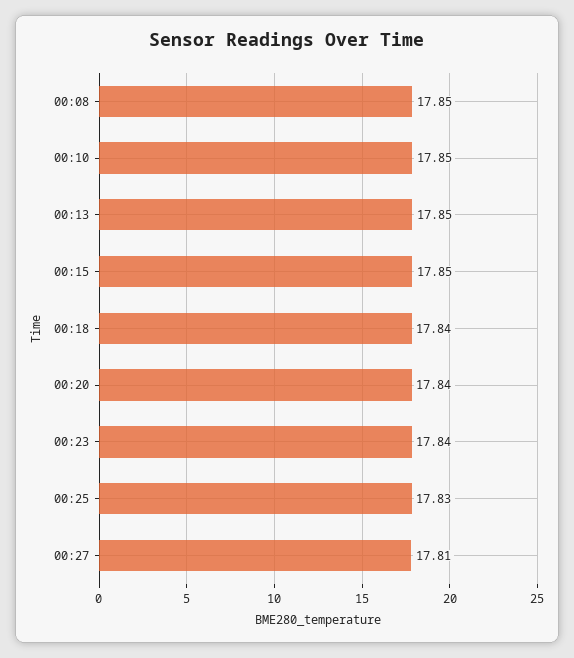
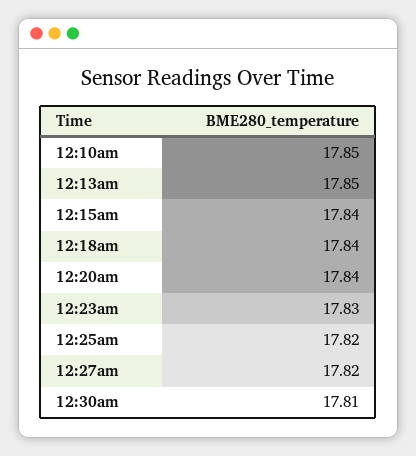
00:08: 17.85 -> none
00:15: 17.85 -> 17.84
00:23: 17.84 -> 17.83
00:25: 17.83 -> 17.82
00:27: 17.81 -> 17.82
12:30am: none -> 17.81

